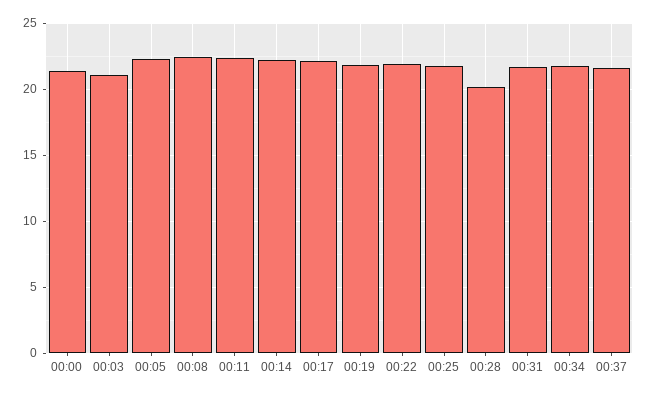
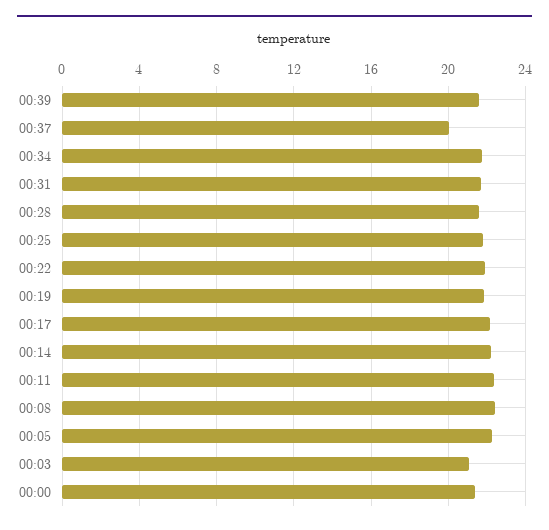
00:28: 20 -> 21.5
00:37: 21.5 -> 20
00:39: none -> 21.5

